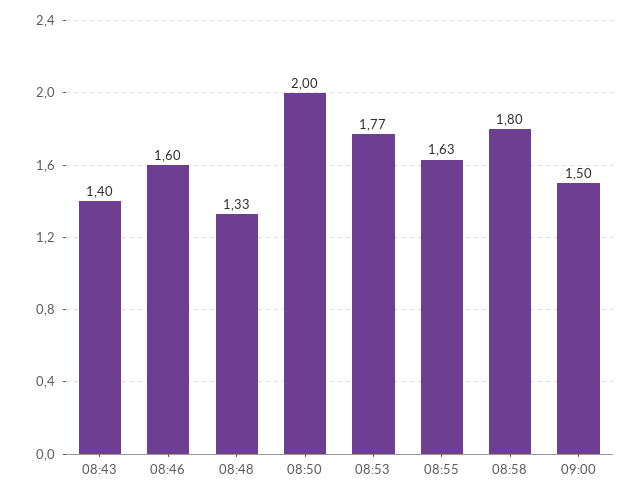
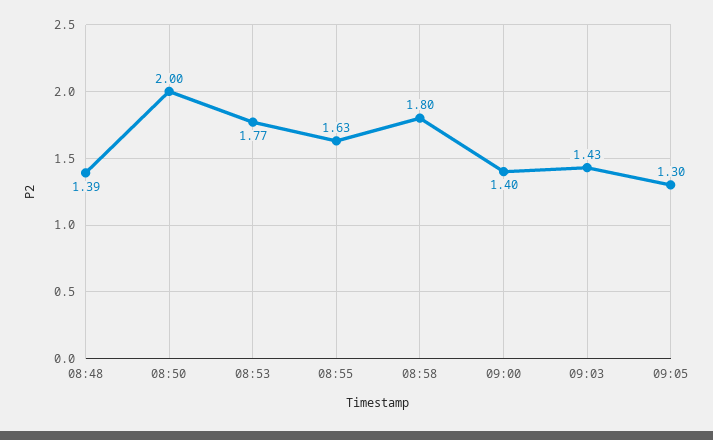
08:43: 1.4 -> none
08:46: 1.6 -> none
08:48: 1.33 -> 1.39
09:00: 1.5 -> 1.4
09:03: none -> 1.43
09:05: none -> 1.3

